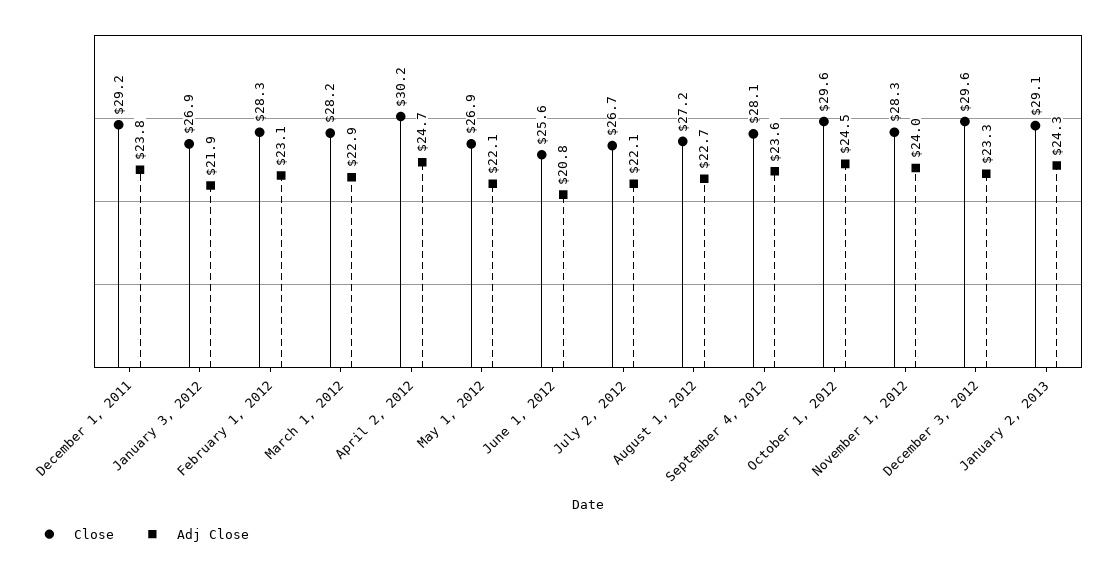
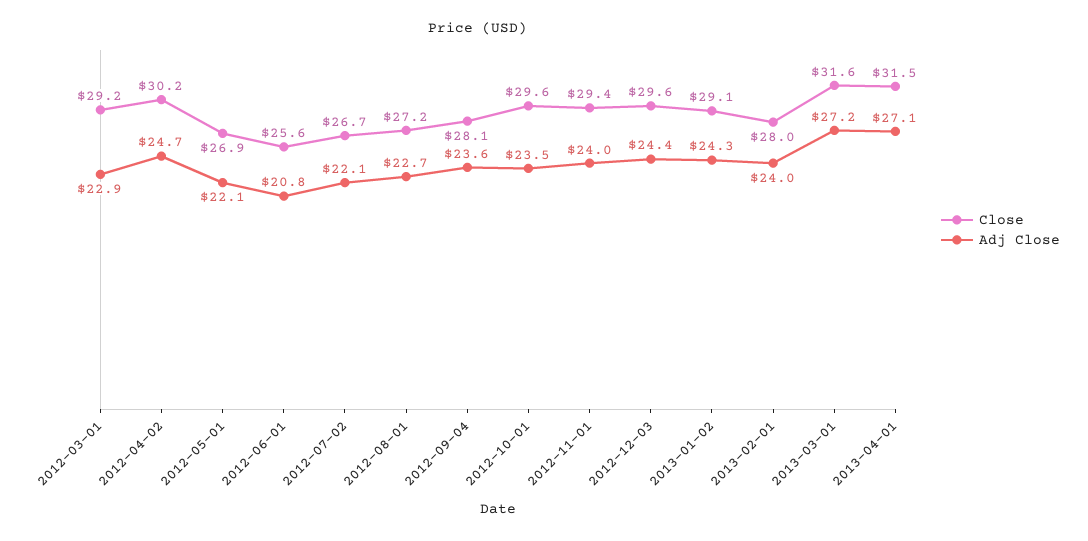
Close, December 1, 2011: 29.2 -> none
Adj Close, December 1, 2011: 23.8 -> none
Close, January 3, 2012: 26.9 -> none
Adj Close, January 3, 2012: 21.9 -> none
Close, February 1, 2012: 28.3 -> none
Adj Close, February 1, 2012: 23.1 -> none
Close, March 1, 2012: 28.2 -> 29.2
Adj Close, October 1, 2012: 24.5 -> 23.5
Close, November 1, 2012: 28.3 -> 29.4
Adj Close, December 3, 2012: 23.3 -> 24.4
Close, 2013-02-01: none -> 28
Adj Close, 2013-02-01: none -> 24
Close, 2013-03-01: none -> 31.6
Adj Close, 2013-03-01: none -> 27.2
Close, 2013-04-01: none -> 31.5
Adj Close, 2013-04-01: none -> 27.1

